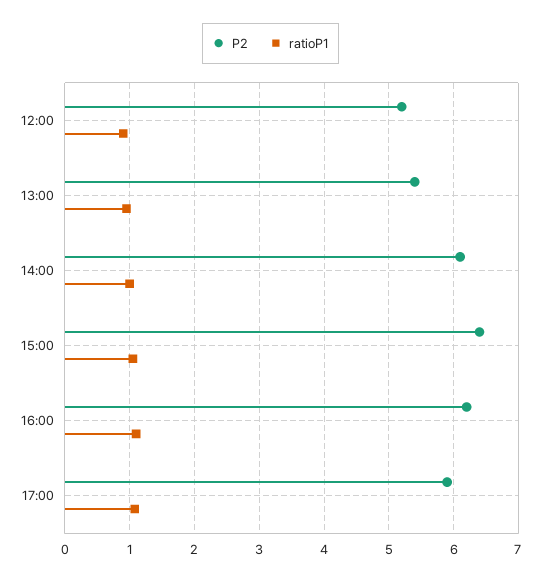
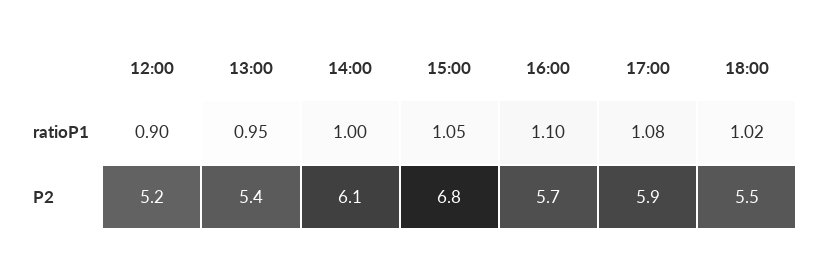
P2, 15:00: 6.4 -> 6.8
P2, 16:00: 6.2 -> 5.7
ratioP1, 18:00: none -> 1.02
P2, 18:00: none -> 5.5

